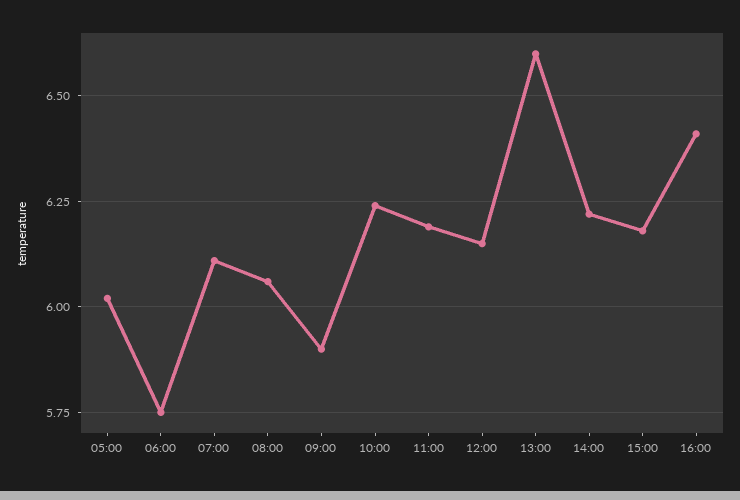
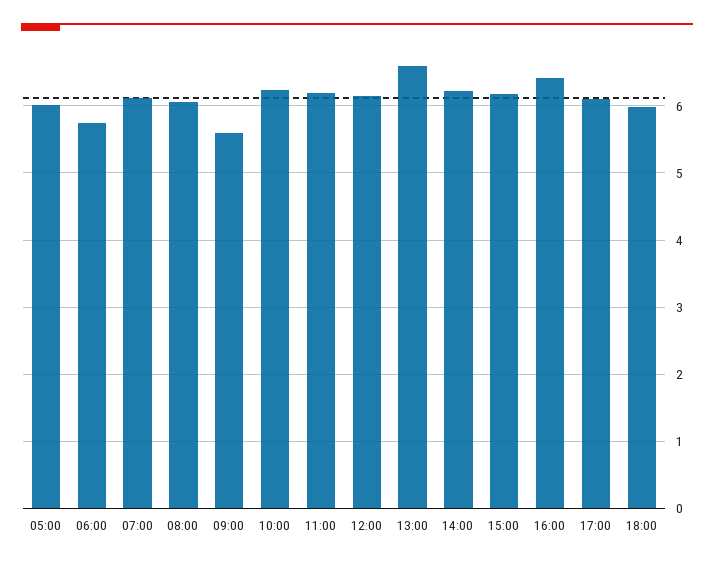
09:00: 5.9 -> 5.6
17:00: none -> 6.1
18:00: none -> 6

